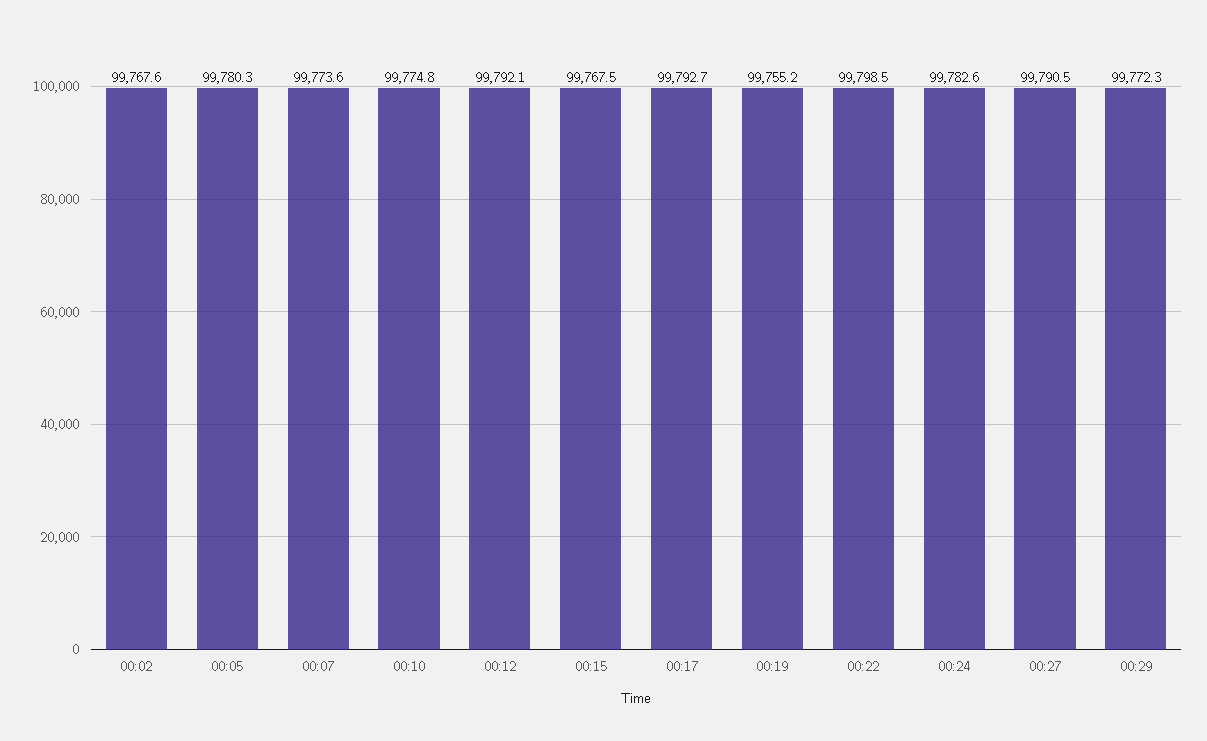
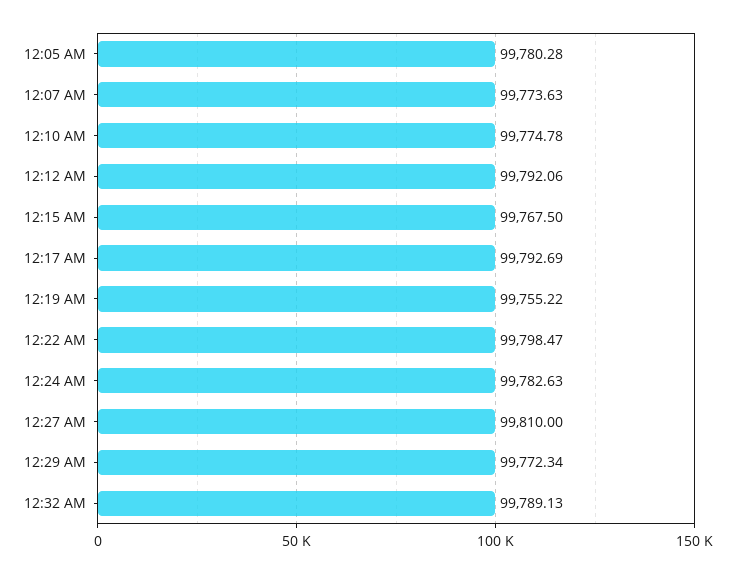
00:02: 99767.6 -> none
00:27: 99790.5 -> 99810
12:32 AM: none -> 99789.13

